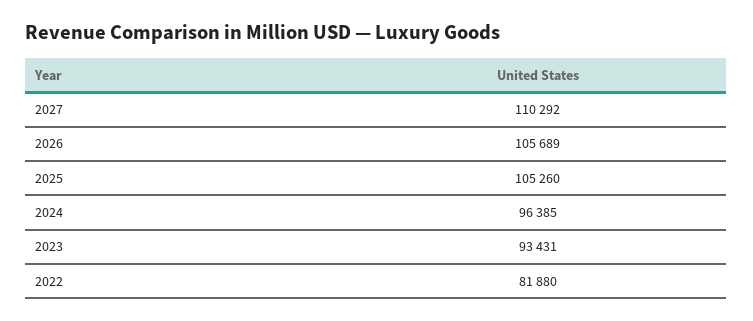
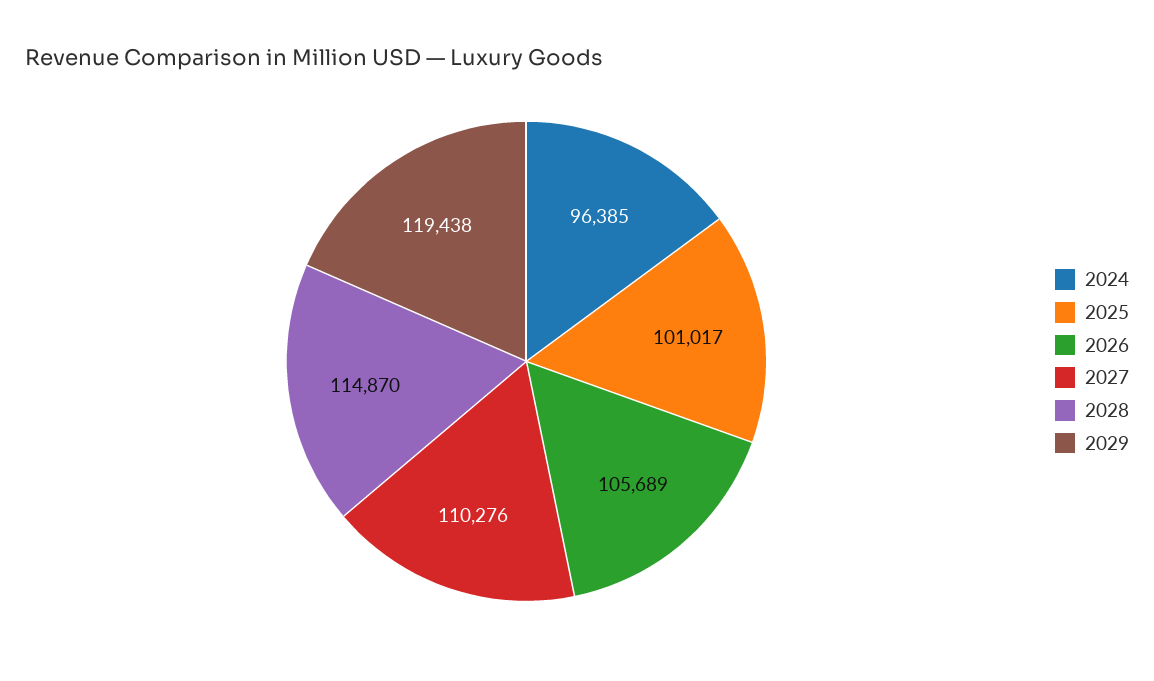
2027: 110292 -> 110276
2025: 105260 -> 101017
2023: 93431 -> none
2022: 81880 -> none
2028: none -> 114870
2029: none -> 119438

